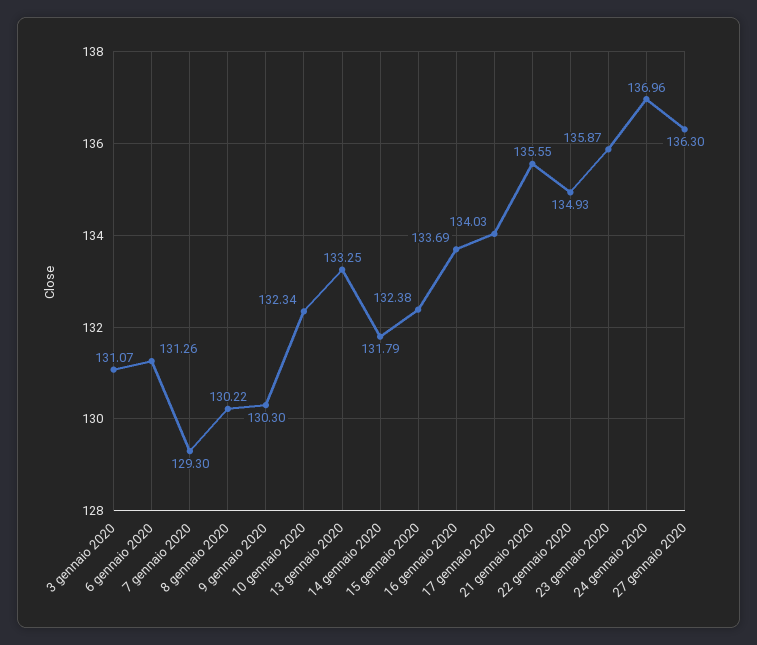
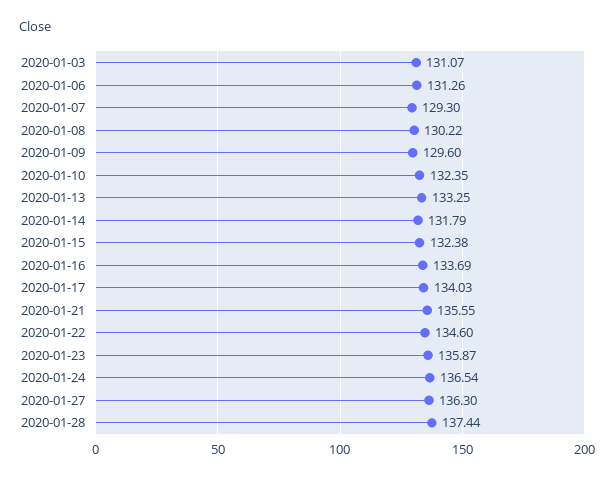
9 gennaio 2020: 130.3 -> 129.6
10 gennaio 2020: 132.34 -> 132.35
22 gennaio 2020: 134.93 -> 134.6
24 gennaio 2020: 136.96 -> 136.54
2020-01-28: none -> 137.44

